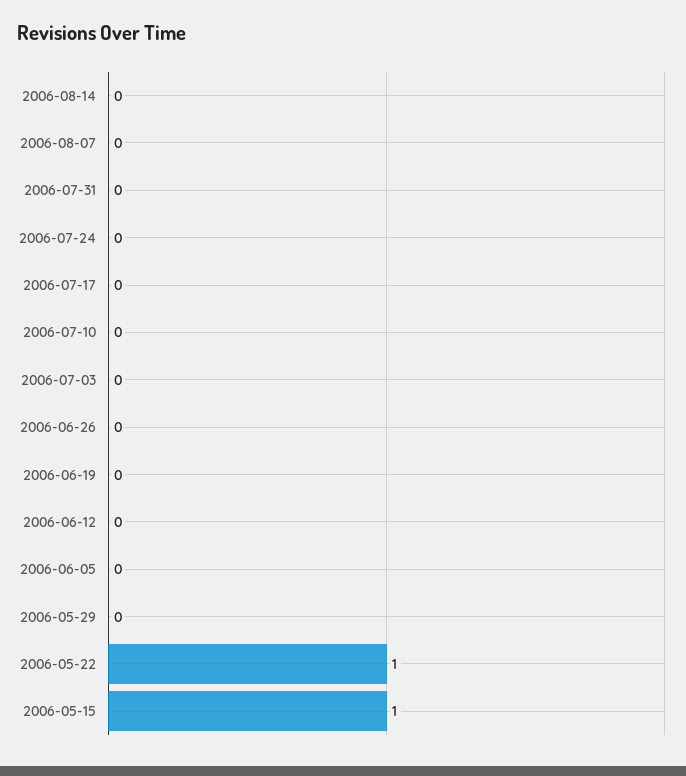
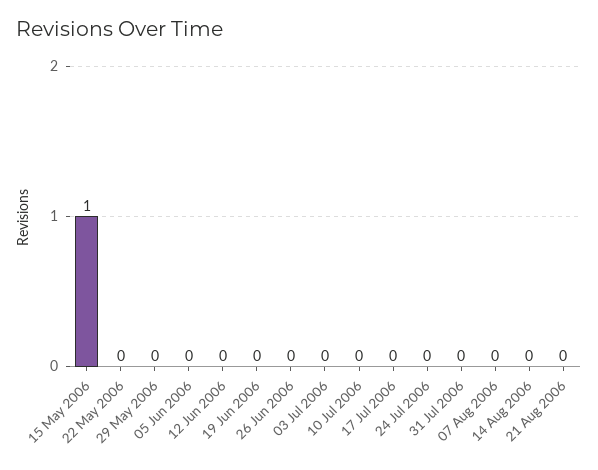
2006-05-22: 1 -> 0
21 Aug 2006: none -> 0

